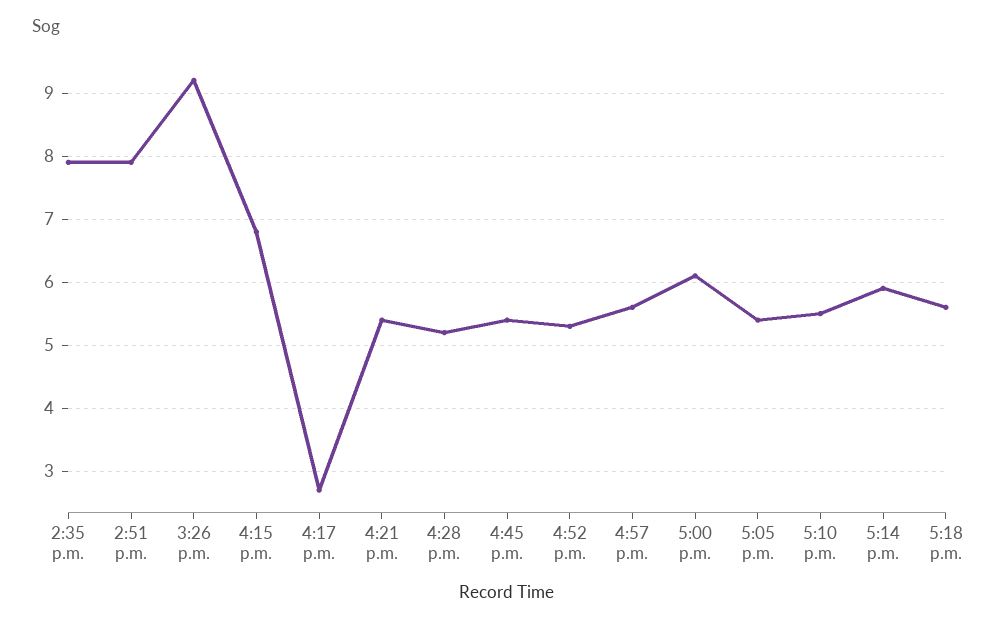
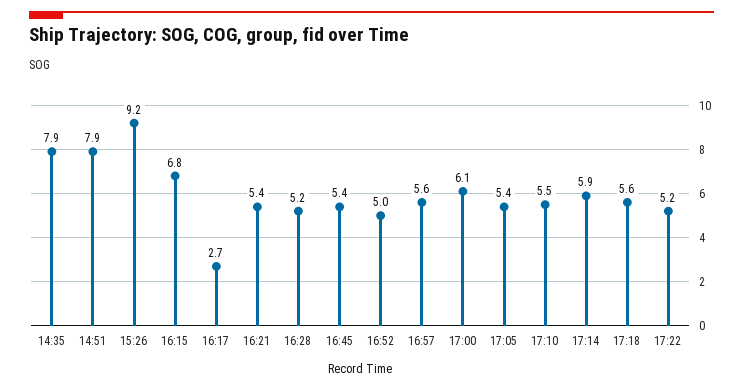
4:52 p.m.: 5.3 -> 5
17:22: none -> 5.2

